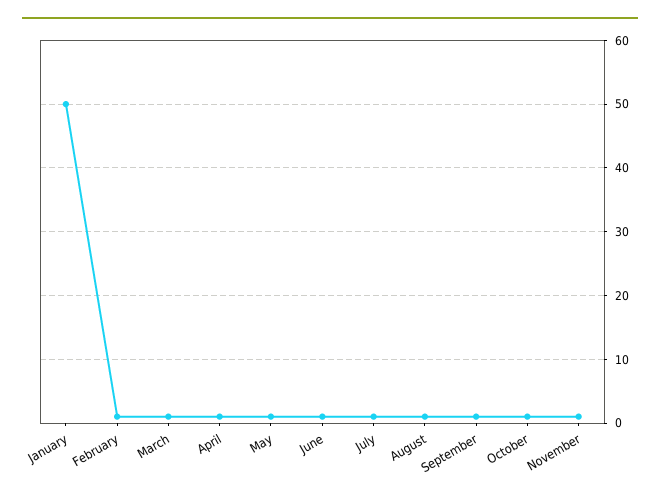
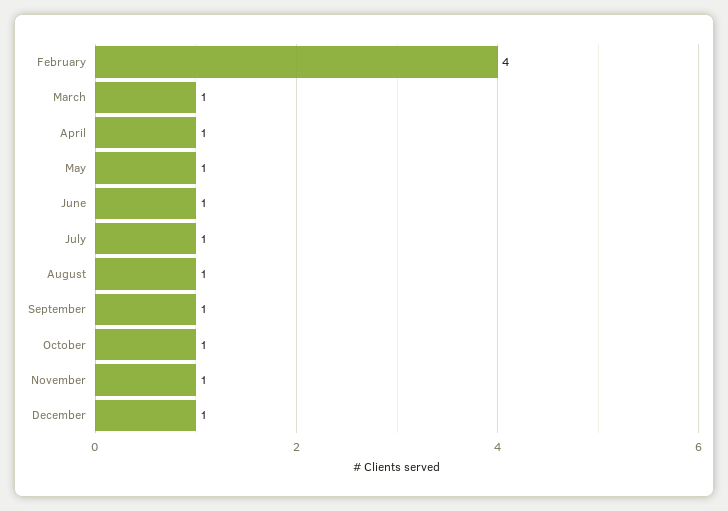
January: 50 -> none
February: 1 -> 4
December: none -> 1

